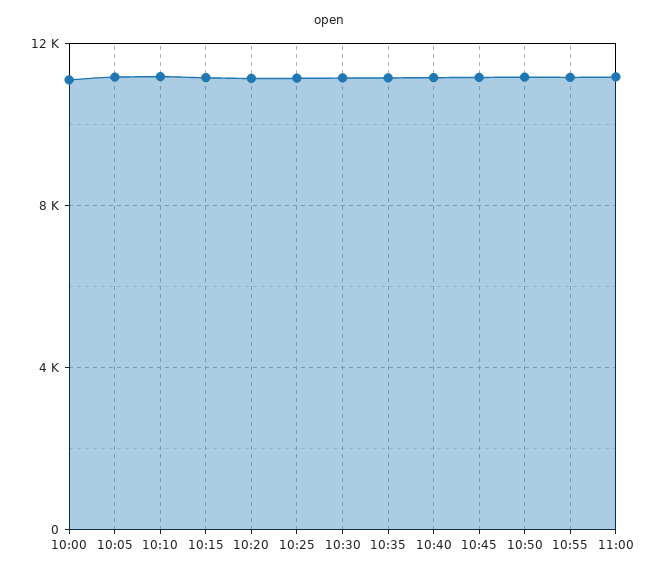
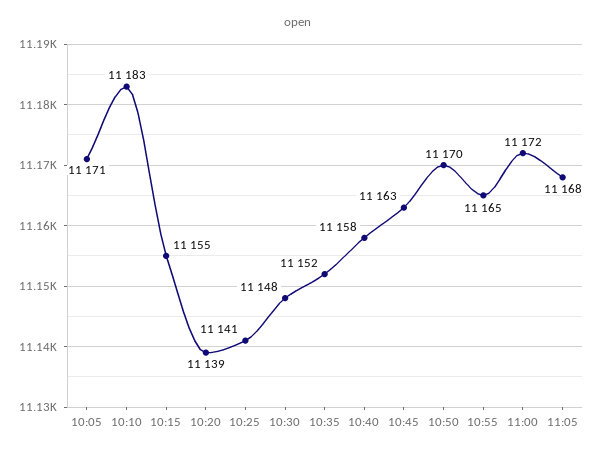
10:00: 11000 -> none
11:05: none -> 11168

